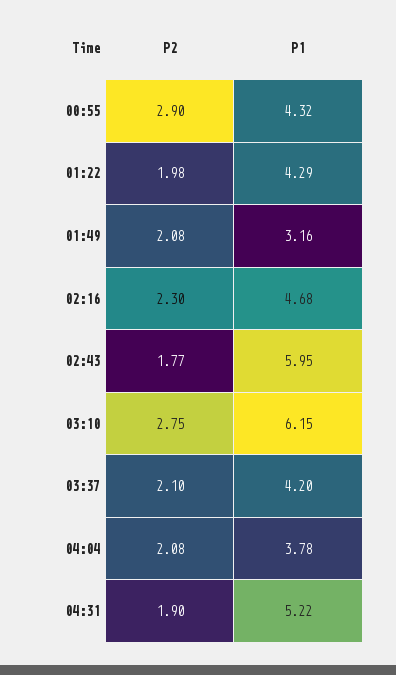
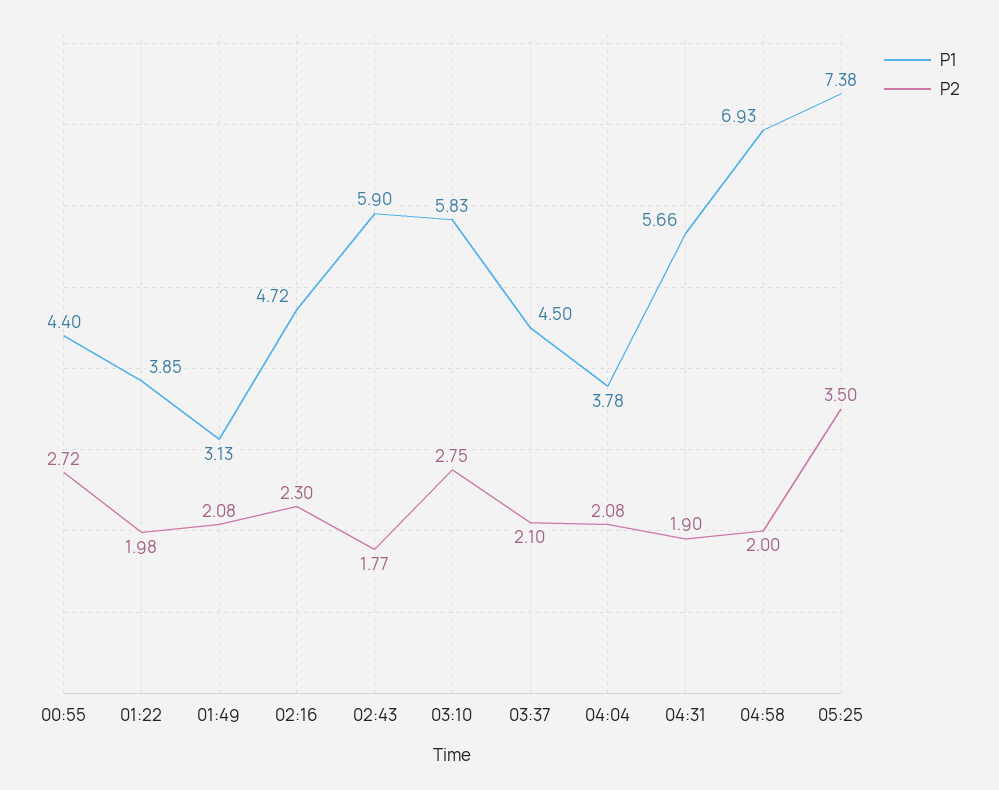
P2, 00:55: 2.9 -> 2.72
P1, 00:55: 4.32 -> 4.4
P1, 01:22: 4.29 -> 3.85
P1, 01:49: 3.16 -> 3.13
P1, 02:16: 4.68 -> 4.72
P1, 02:43: 5.95 -> 5.9
P1, 03:10: 6.15 -> 5.83
P1, 03:37: 4.2 -> 4.5
P1, 04:31: 5.22 -> 5.66
P1, 04:58: none -> 6.93
P2, 04:58: none -> 2
P1, 05:25: none -> 7.38
P2, 05:25: none -> 3.5

